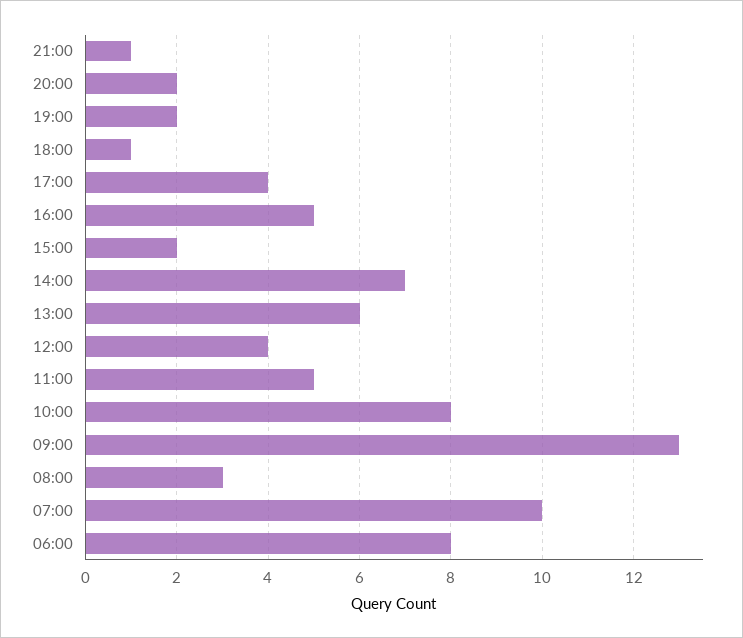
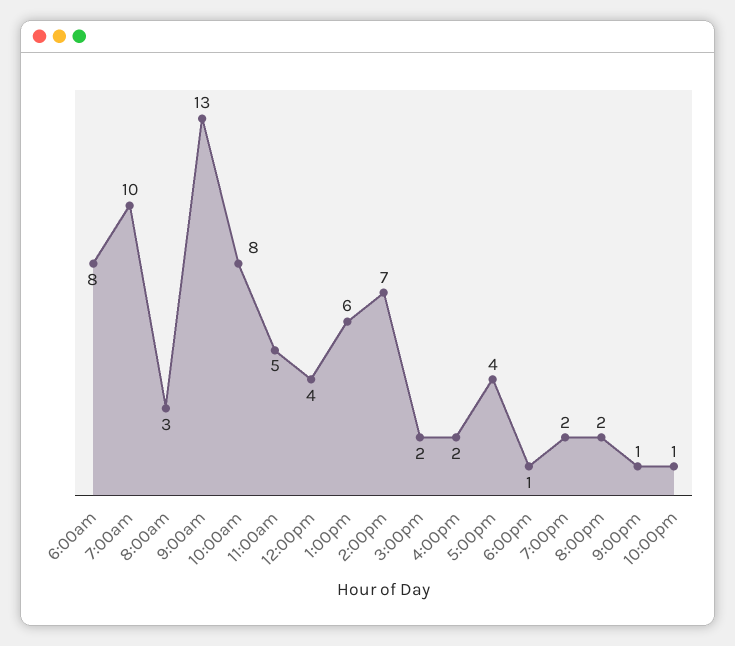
16:00: 5 -> 2
10:00pm: none -> 1

